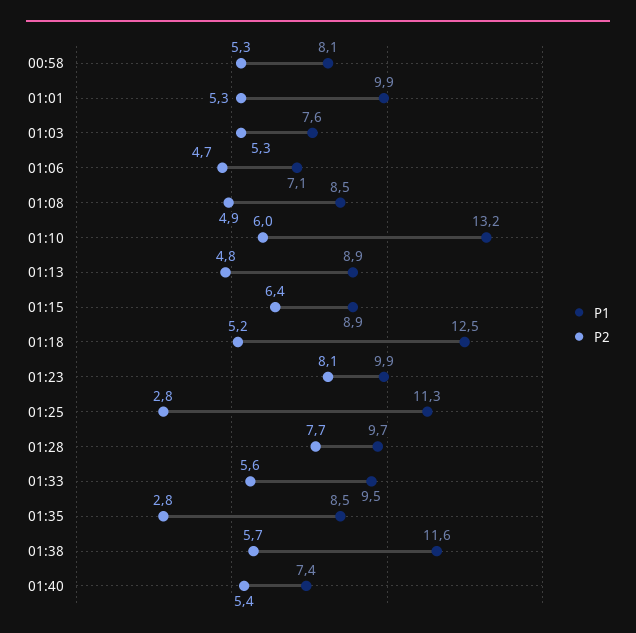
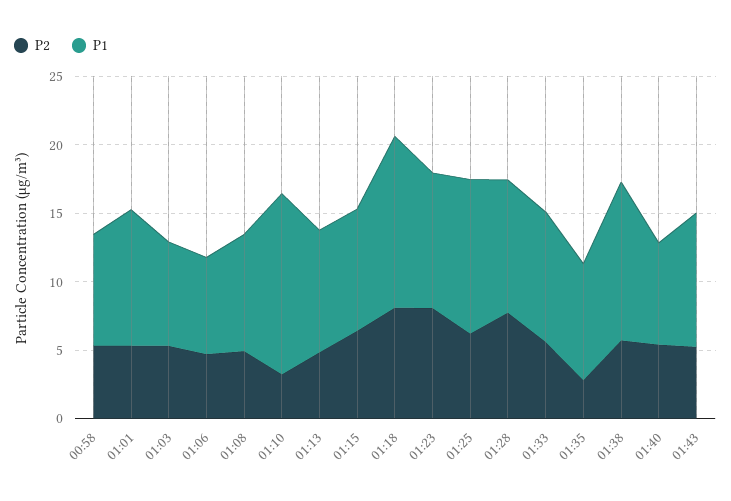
P2, 01:10: 6 -> 3
P2, 01:18: 5.2 -> 8
P2, 01:25: 2.8 -> 6
P2, 01:43: none -> 5
P1, 01:43: none -> 10

